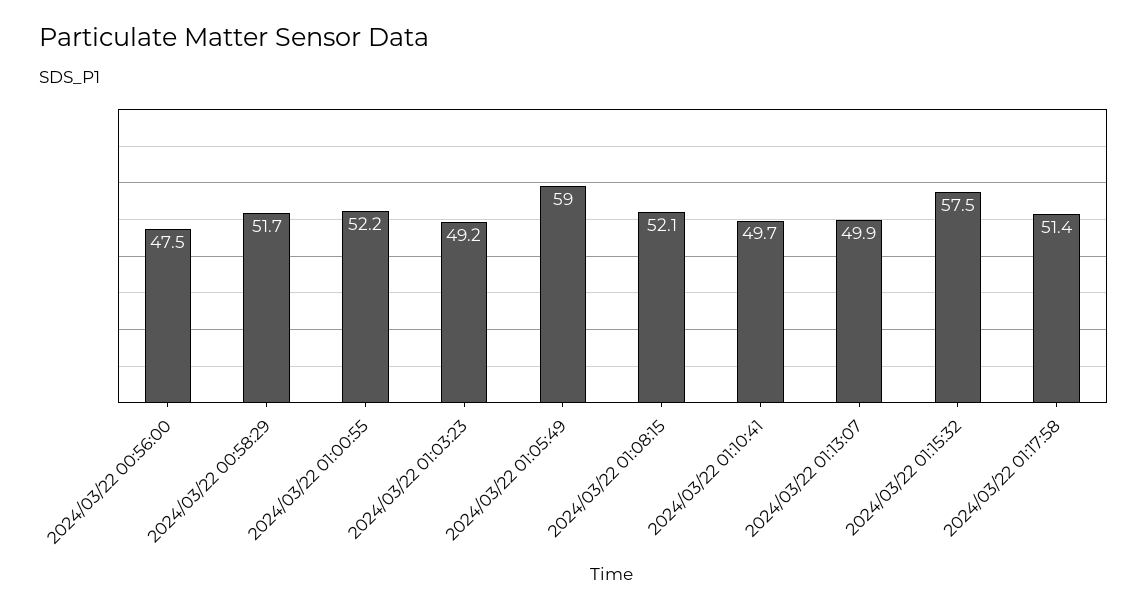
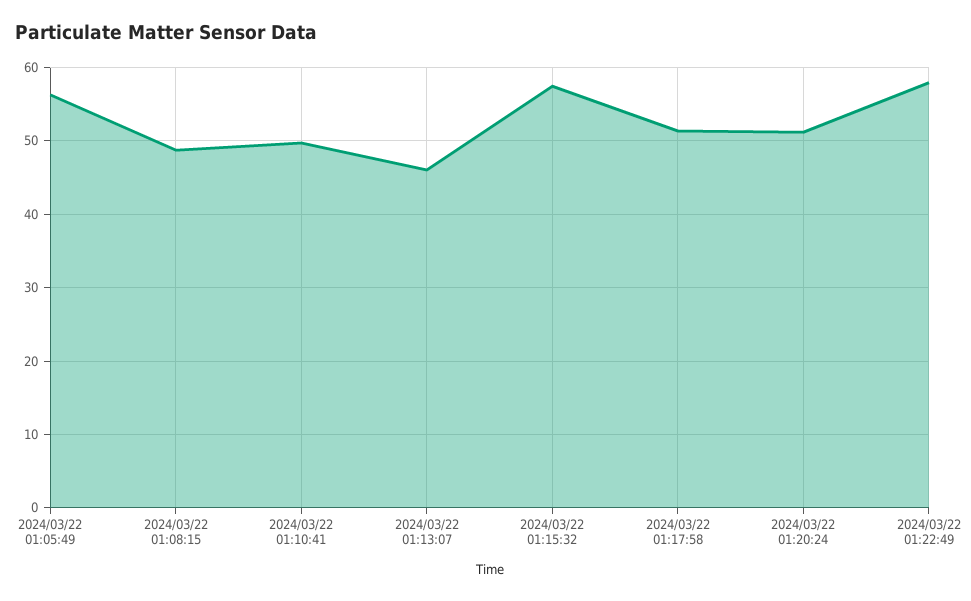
2024/03/22 00:56:00: 47.5 -> none
2024/03/22 00:58:29: 51.7 -> none
2024/03/22 01:00:55: 52.2 -> none
2024/03/22 01:03:23: 49.2 -> none
2024/03/22 01:05:49: 59 -> 56
2024/03/22 01:08:15: 52.1 -> 49
2024/03/22 01:13:07: 49.9 -> 46
2024/03/22 01:20:24: none -> 51
2024/03/22 01:22:49: none -> 58

